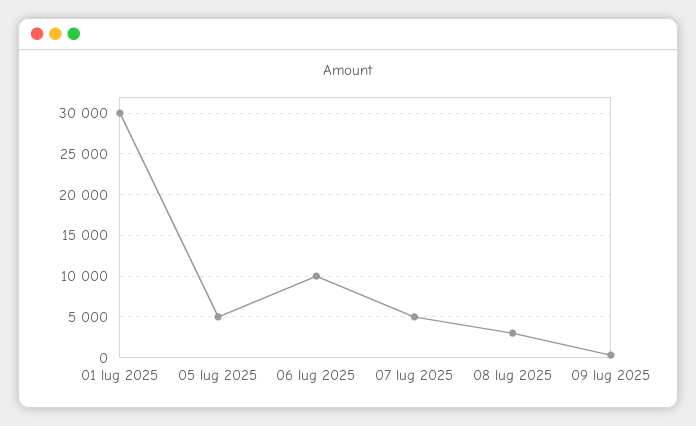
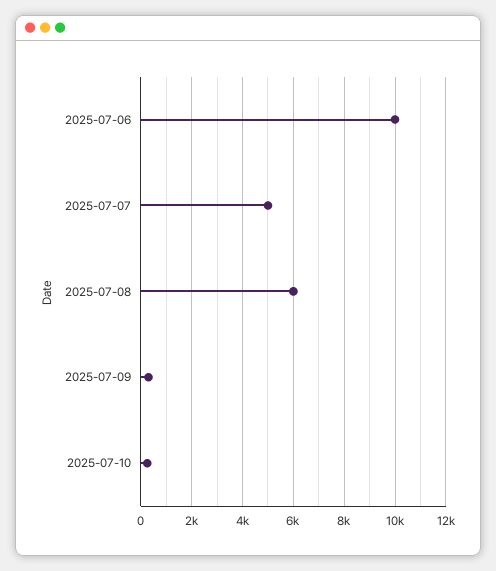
01 lug 2025: 30000 -> none
05 lug 2025: 5000 -> none
08 lug 2025: 3000 -> 6000
2025-07-10: none -> 250

